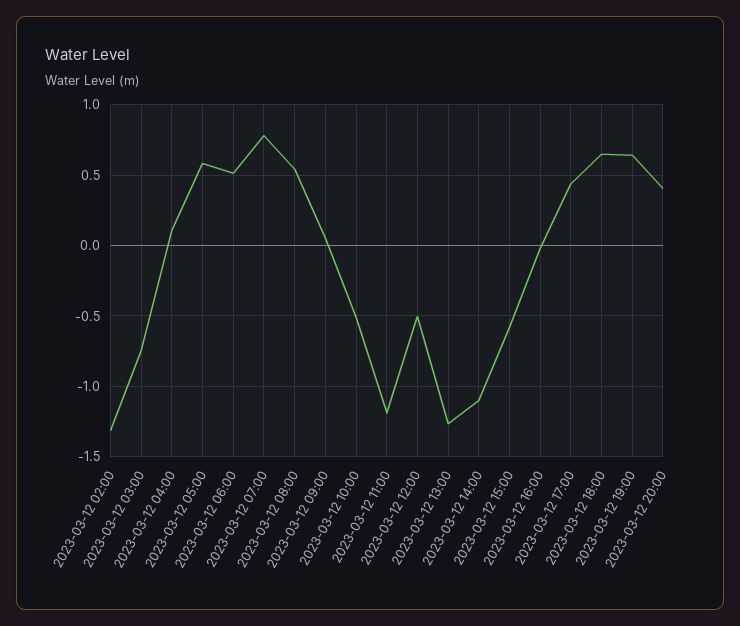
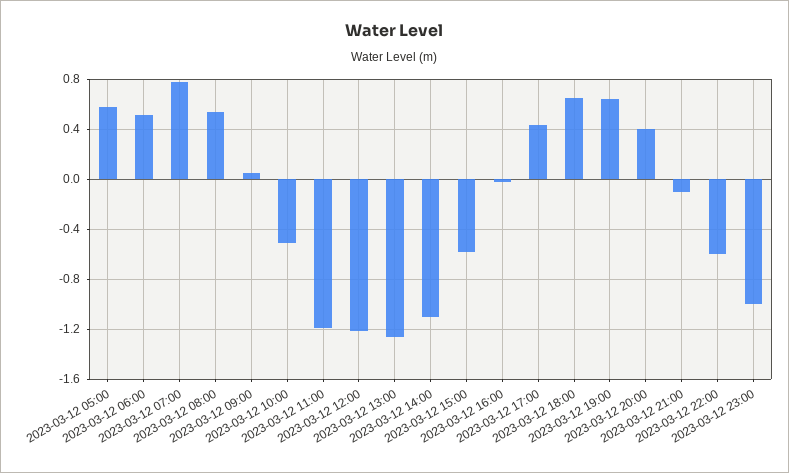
2023-03-12 02:00: -1.3 -> none
2023-03-12 03:00: -0.75 -> none
2023-03-12 04:00: 0.1 -> none
2023-03-12 12:00: -0.5 -> -1.2
2023-03-12 21:00: none -> -0.1
2023-03-12 22:00: none -> -0.6
2023-03-12 23:00: none -> -1

